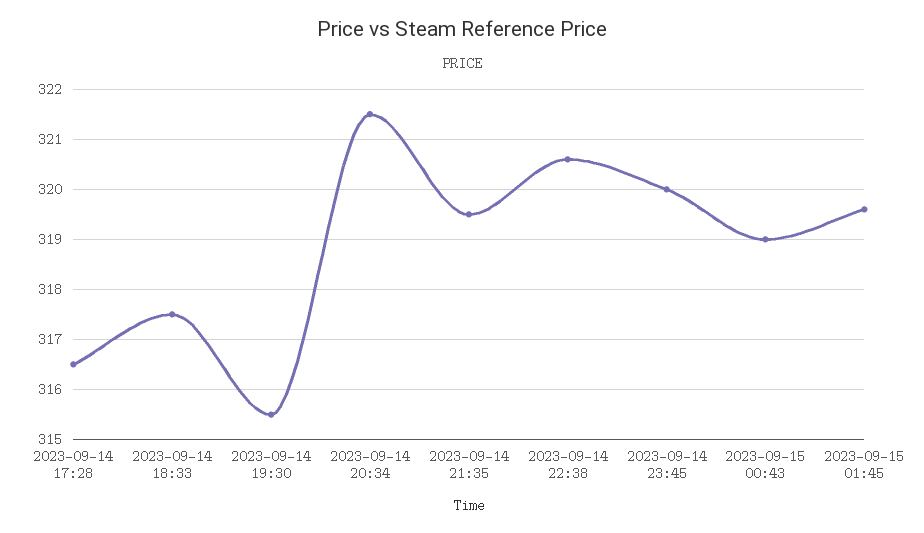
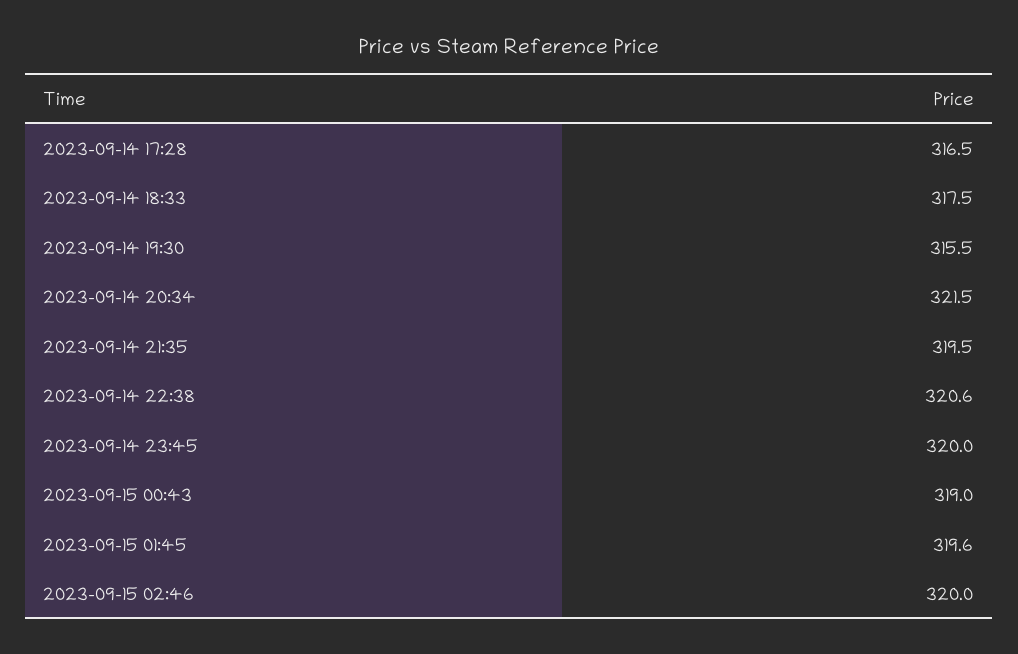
2023-09-15 02:46: none -> 320

